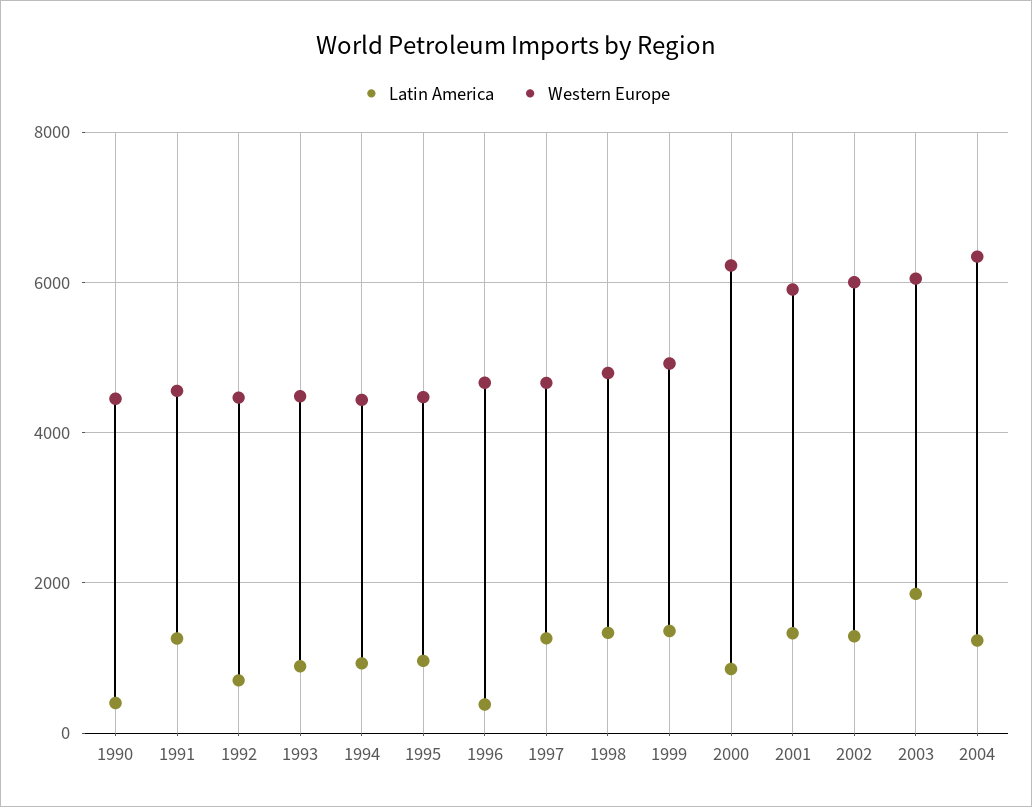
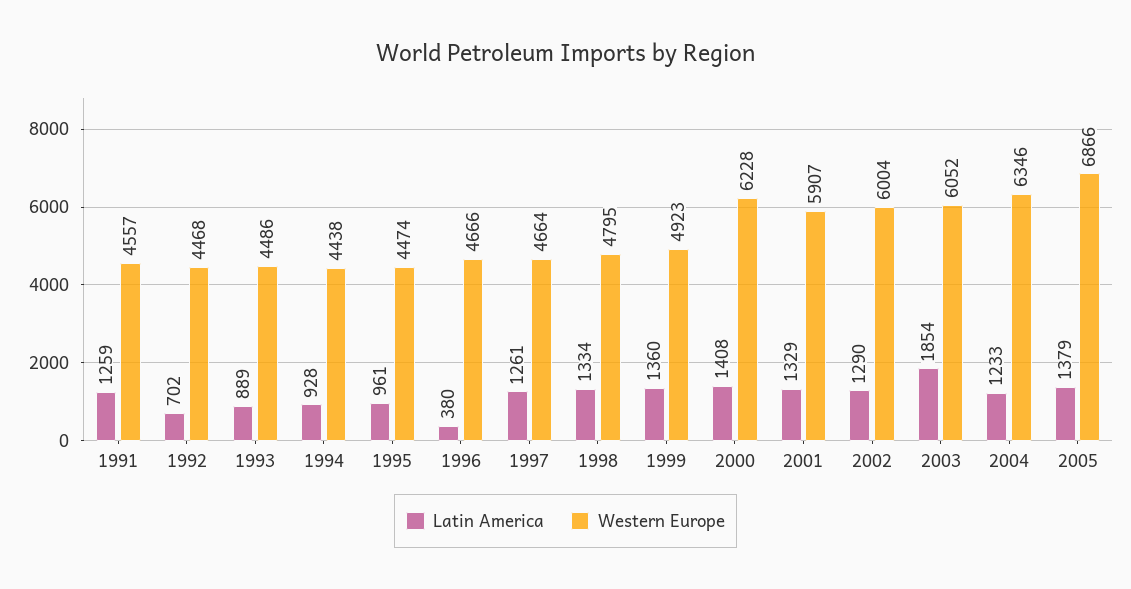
Latin America, 1990: 400 -> none
Western Europe, 1990: 4400 -> none
Latin America, 2000: 800 -> 1408
Latin America, 2005: none -> 1379
Western Europe, 2005: none -> 6866

